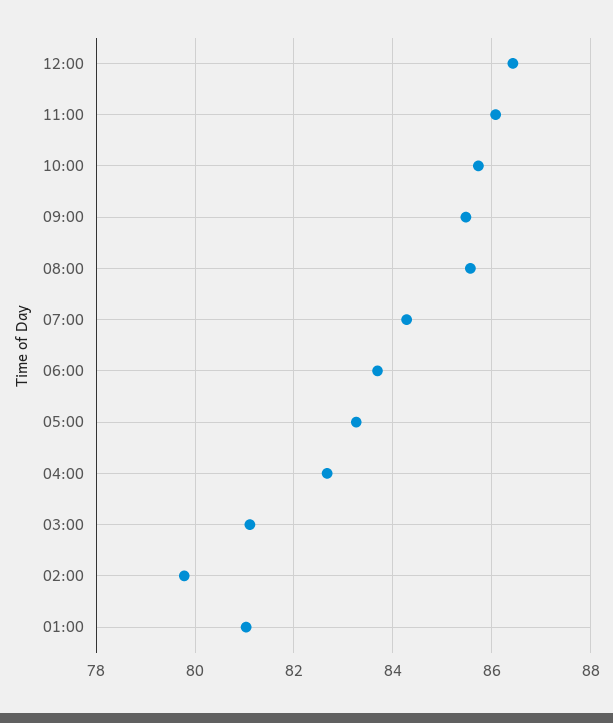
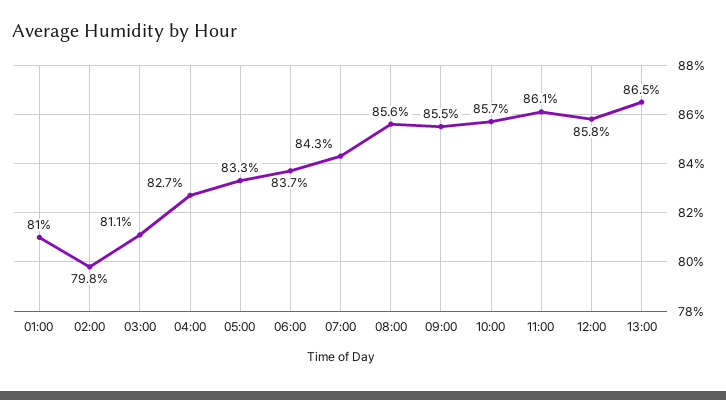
12:00: 86.4 -> 85.8
13:00: none -> 86.5

